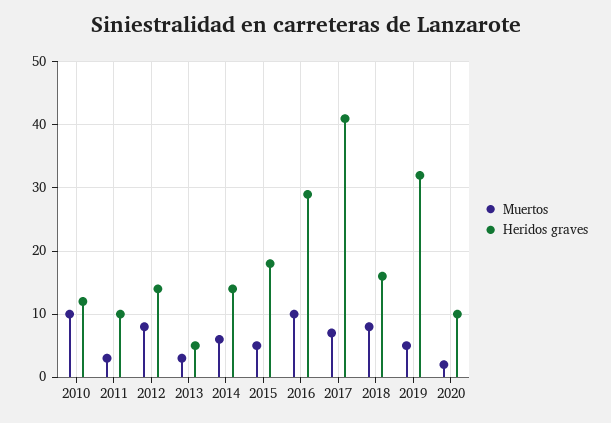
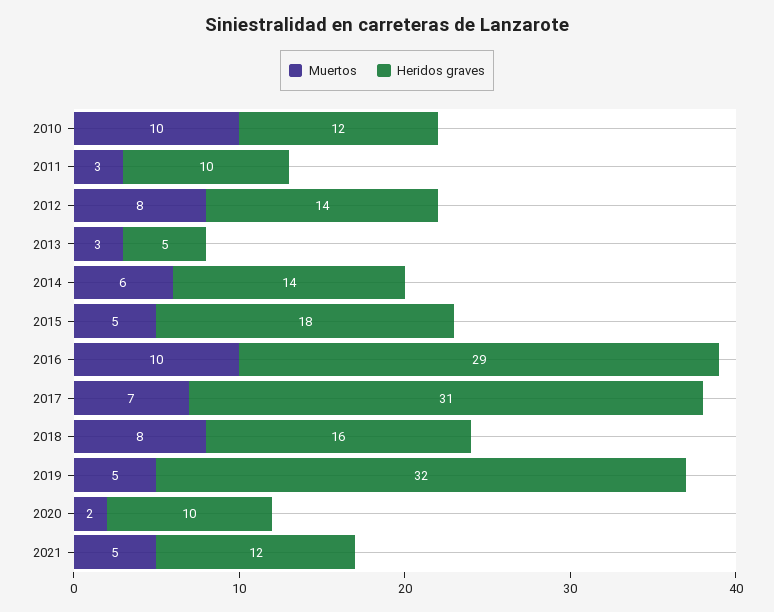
Heridos graves, 2017: 41 -> 31
Muertos, 2021: none -> 5
Heridos graves, 2021: none -> 12

